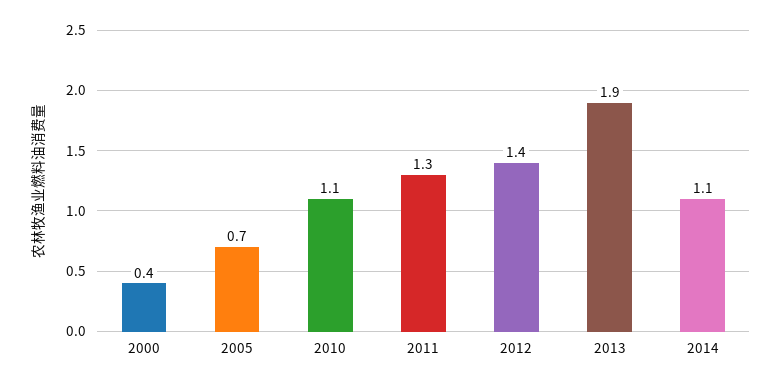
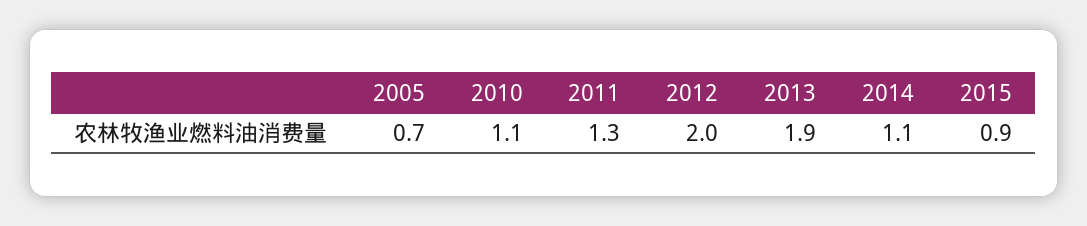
2000: 0.4 -> none
2012: 1.4 -> 2
2015: none -> 0.9

